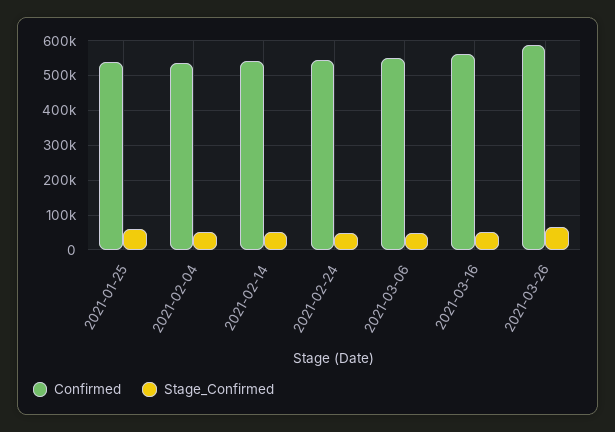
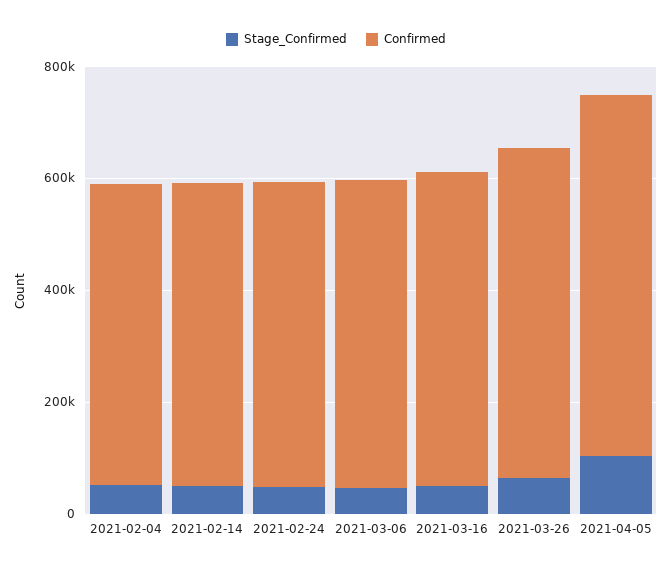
Confirmed, 2021-01-25: 540000 -> none
Stage_Confirmed, 2021-01-25: 60000 -> none
Stage_Confirmed, 2021-04-05: none -> 100000
Confirmed, 2021-04-05: none -> 650000

